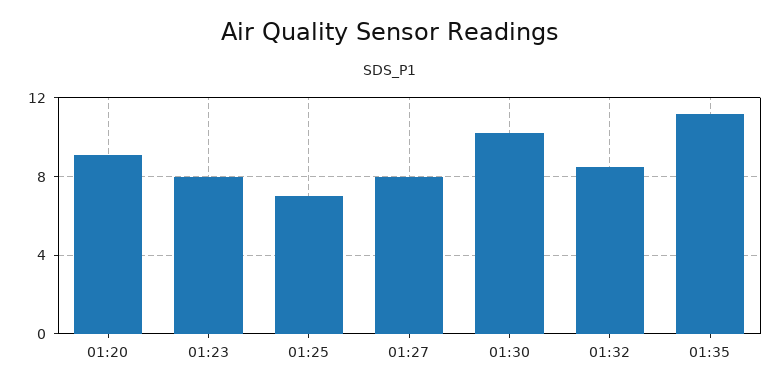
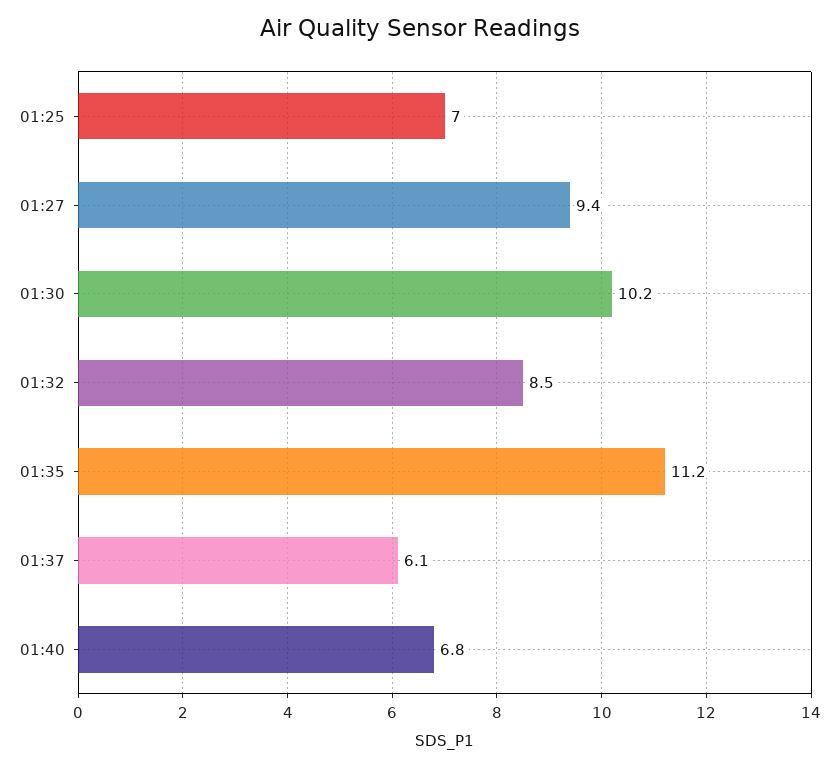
01:20: 9 -> none
01:23: 8 -> none
01:27: 8 -> 9.4
01:37: none -> 6.1
01:40: none -> 6.8

